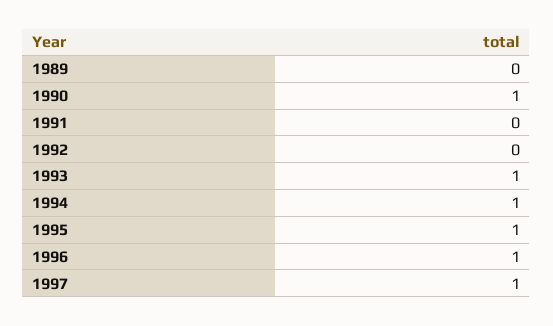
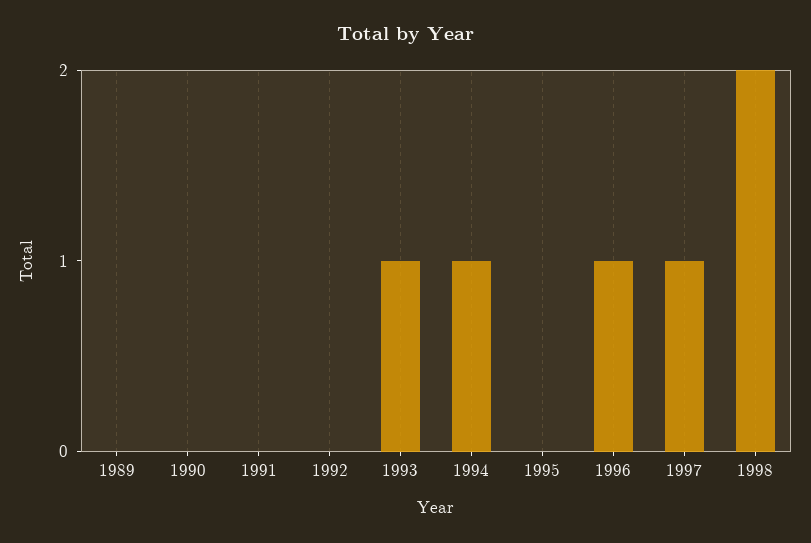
1990: 1 -> 0
1995: 1 -> 0
1998: none -> 2

